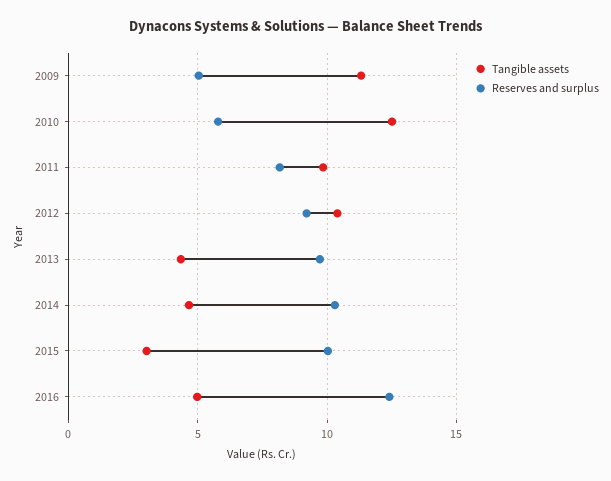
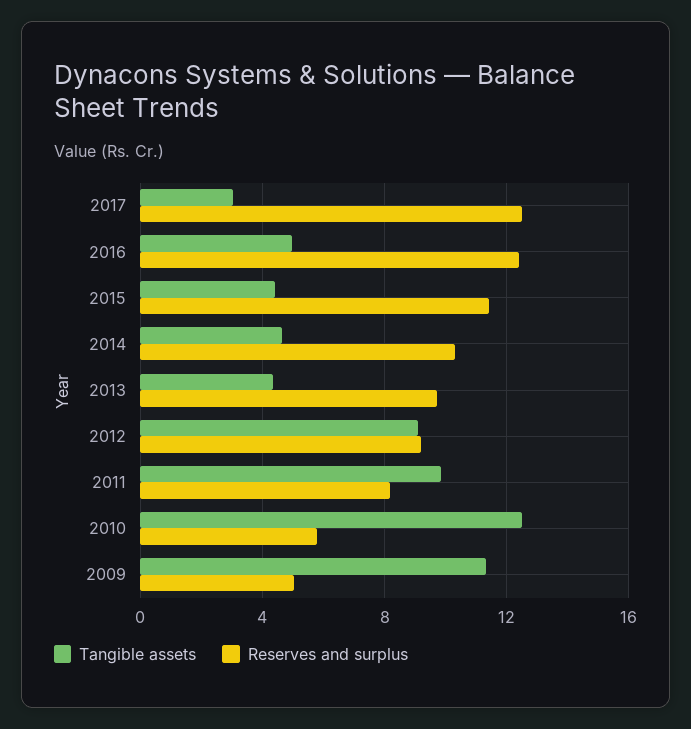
Tangible assets, 2012: 10.5 -> 9
Tangible assets, 2015: 3 -> 4.5
Reserves and surplus, 2015: 10 -> 11.5
Tangible assets, 2017: none -> 3
Reserves and surplus, 2017: none -> 12.5

